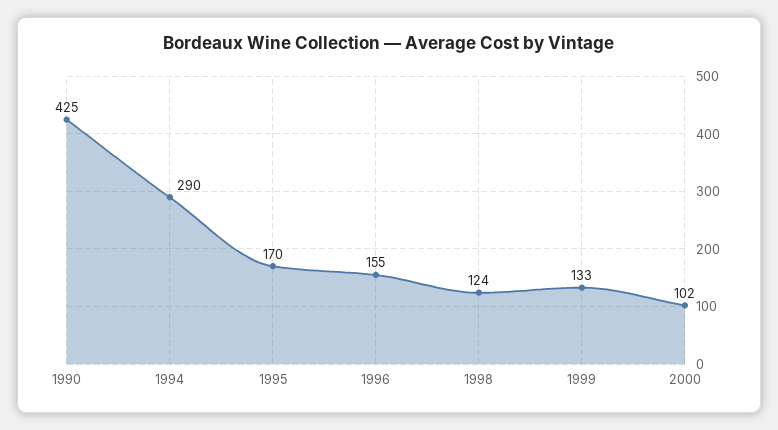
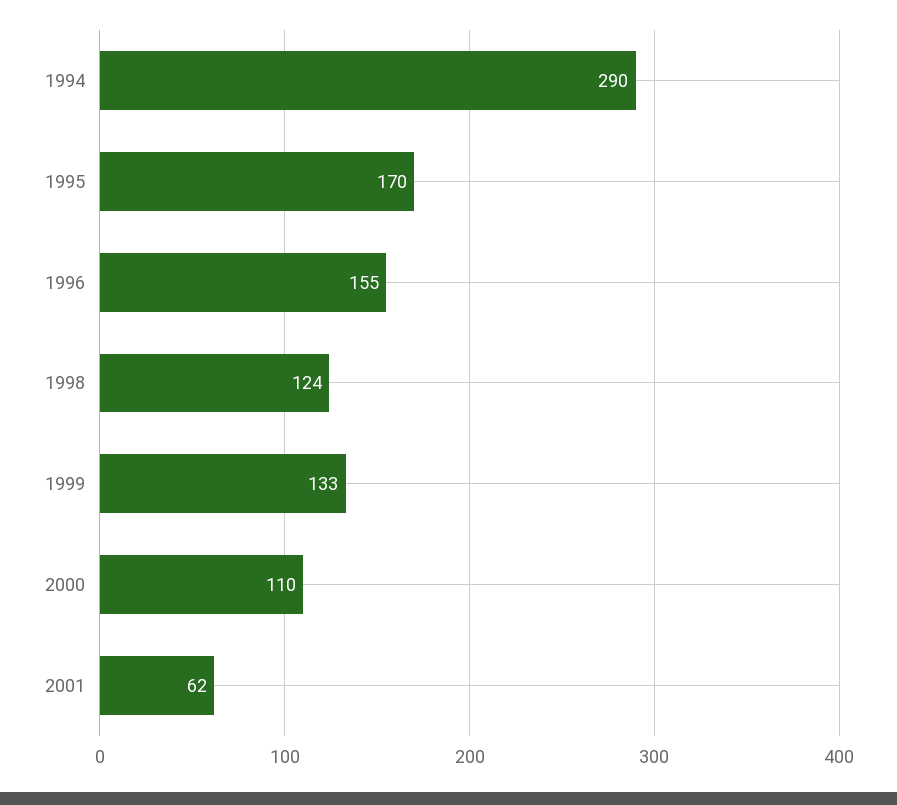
1990: 425 -> none
2000: 102 -> 110
2001: none -> 62

